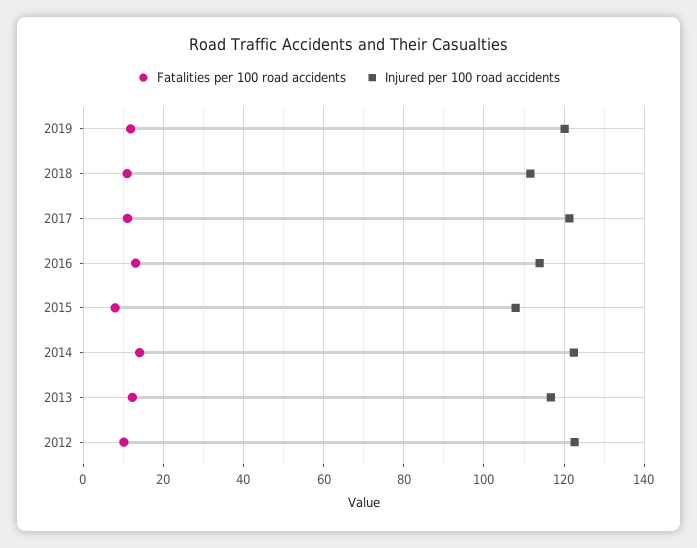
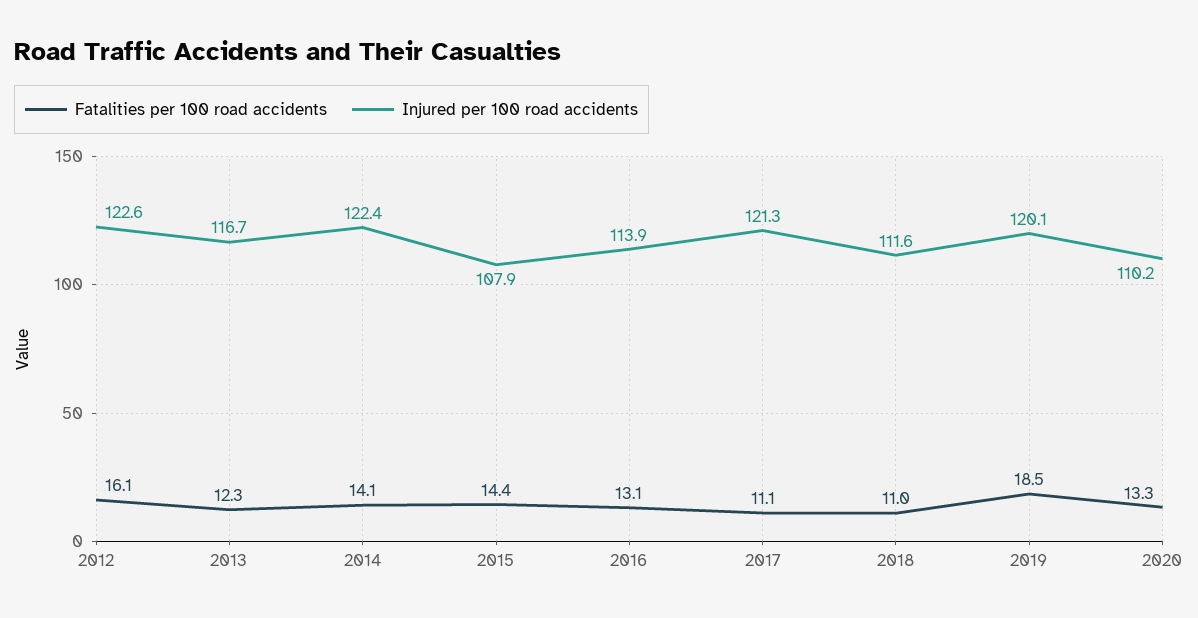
Fatalities per 100 road accidents, 2019: 12 -> 18.5
Fatalities per 100 road accidents, 2015: 8 -> 14.4
Fatalities per 100 road accidents, 2012: 10 -> 16.1
Fatalities per 100 road accidents, 2020: none -> 13.3
Injured per 100 road accidents, 2020: none -> 110.2

